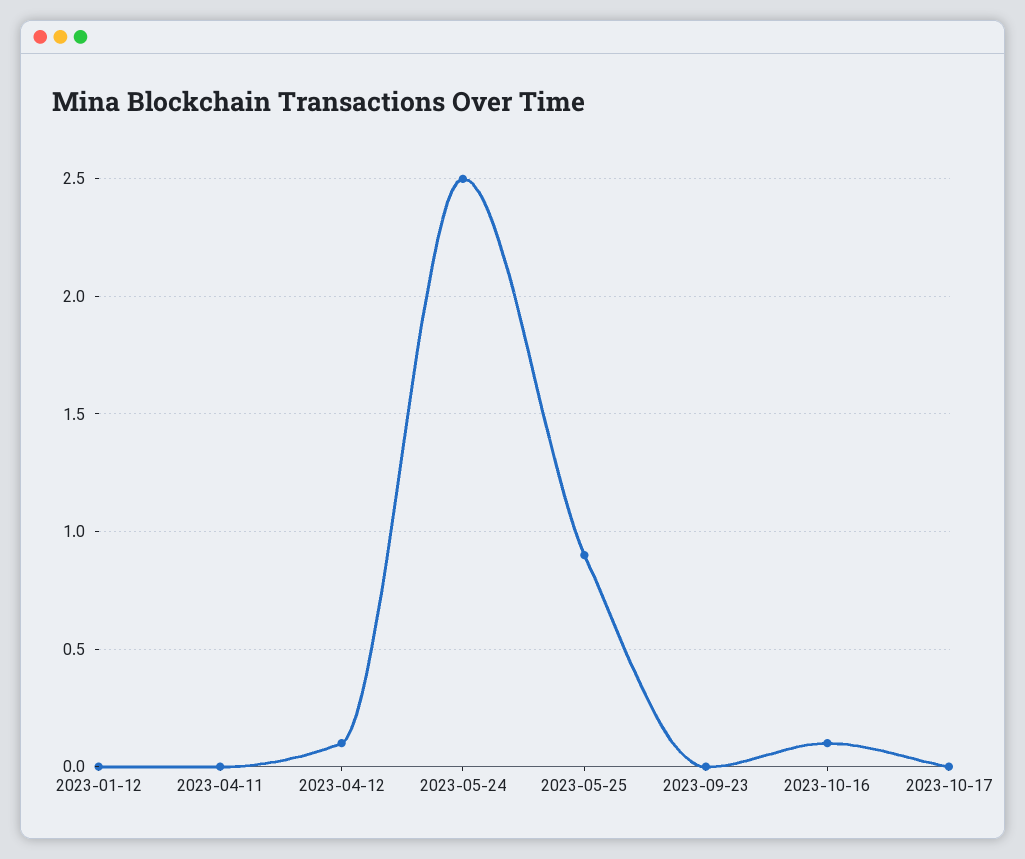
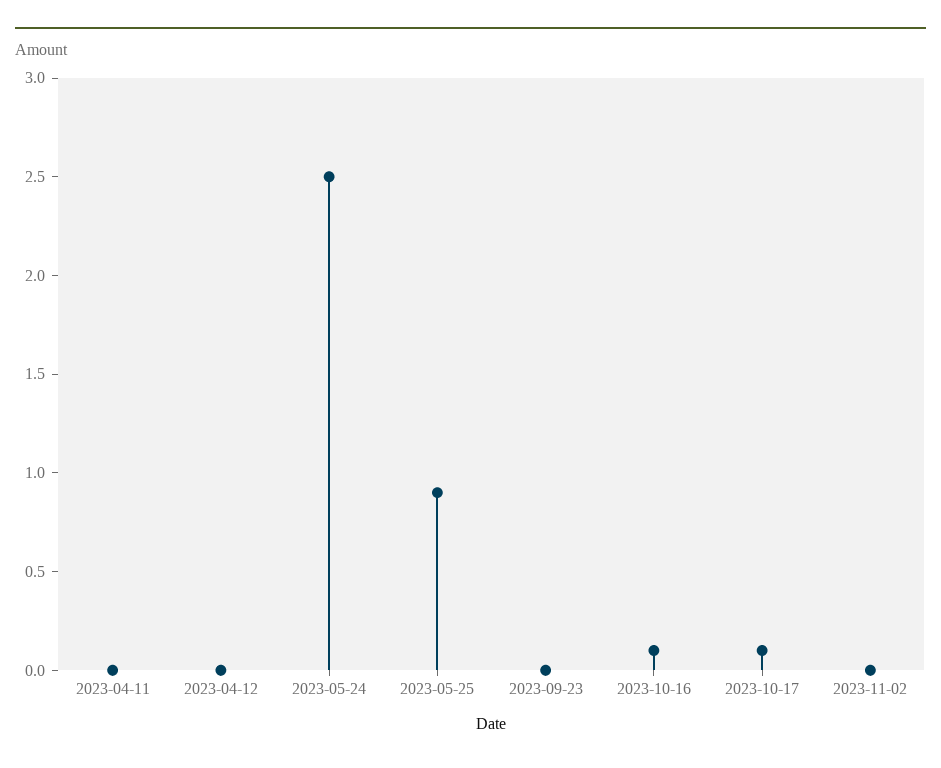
2023-01-12: 0 -> none
2023-04-12: 0.1 -> 0
2023-10-17: 0 -> 0.1
2023-11-02: none -> 0

